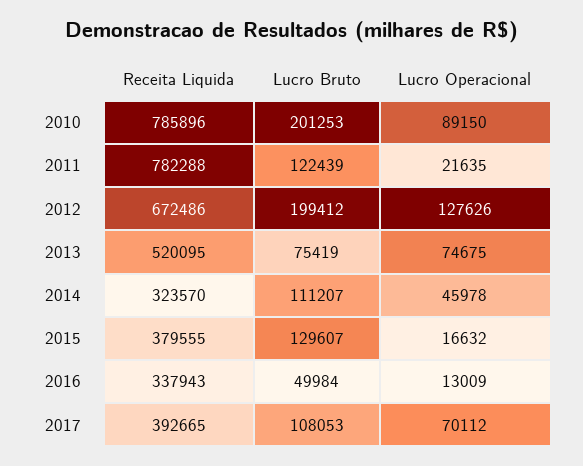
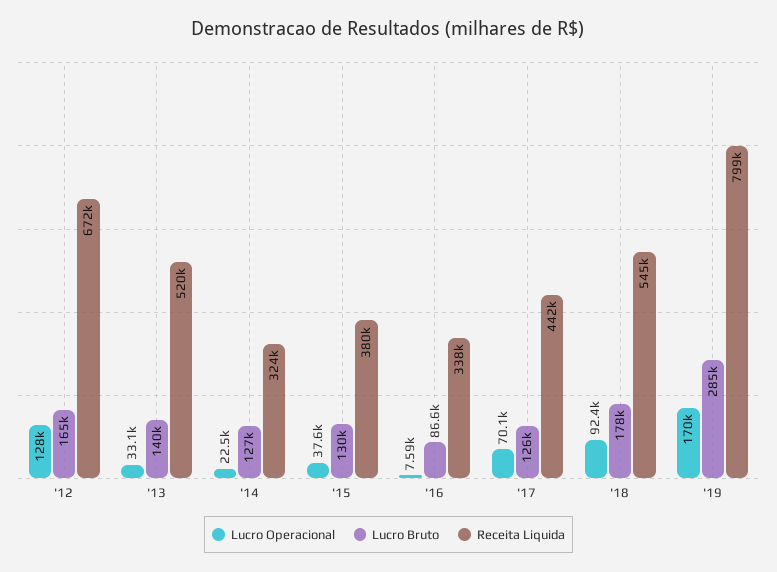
Receita Liquida, 2010: 785896 -> none
Lucro Bruto, 2010: 201253 -> none
Lucro Operacional, 2010: 89150 -> none
Receita Liquida, 2011: 782288 -> none
Lucro Bruto, 2011: 122439 -> none
Lucro Operacional, 2011: 21635 -> none
Lucro Bruto, 2012: 199412 -> 165000
Lucro Bruto, 2013: 75419 -> 140000
Lucro Operacional, 2013: 74675 -> 33100
Lucro Bruto, 2014: 111207 -> 127000
Lucro Operacional, 2014: 45978 -> 22500
Lucro Operacional, 2015: 16632 -> 37600
Lucro Bruto, 2016: 49984 -> 86600
Lucro Operacional, 2016: 13009 -> 7590
Receita Liquida, 2017: 392665 -> 442000
Lucro Bruto, 2017: 108053 -> 126000
Lucro Operacional, '18: none -> 92400
Lucro Bruto, '18: none -> 178000
Receita Liquida, '18: none -> 545000
Lucro Operacional, '19: none -> 170000
Lucro Bruto, '19: none -> 285000
Receita Liquida, '19: none -> 799000

